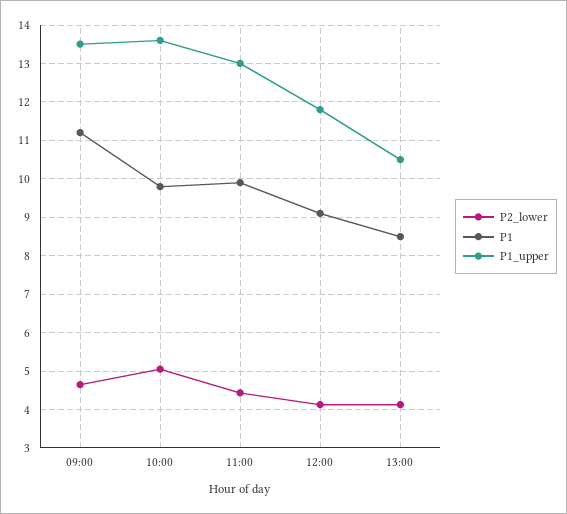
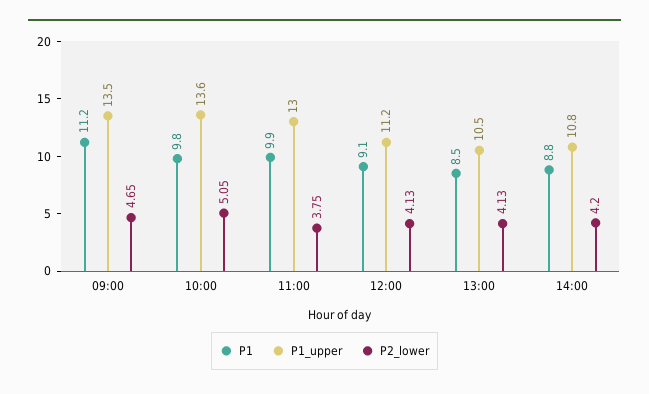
P2_lower, 11:00: 4.4 -> 3.75
P1_upper, 12:00: 11.8 -> 11.2
P1, 14:00: none -> 8.8
P1_upper, 14:00: none -> 10.8
P2_lower, 14:00: none -> 4.2

